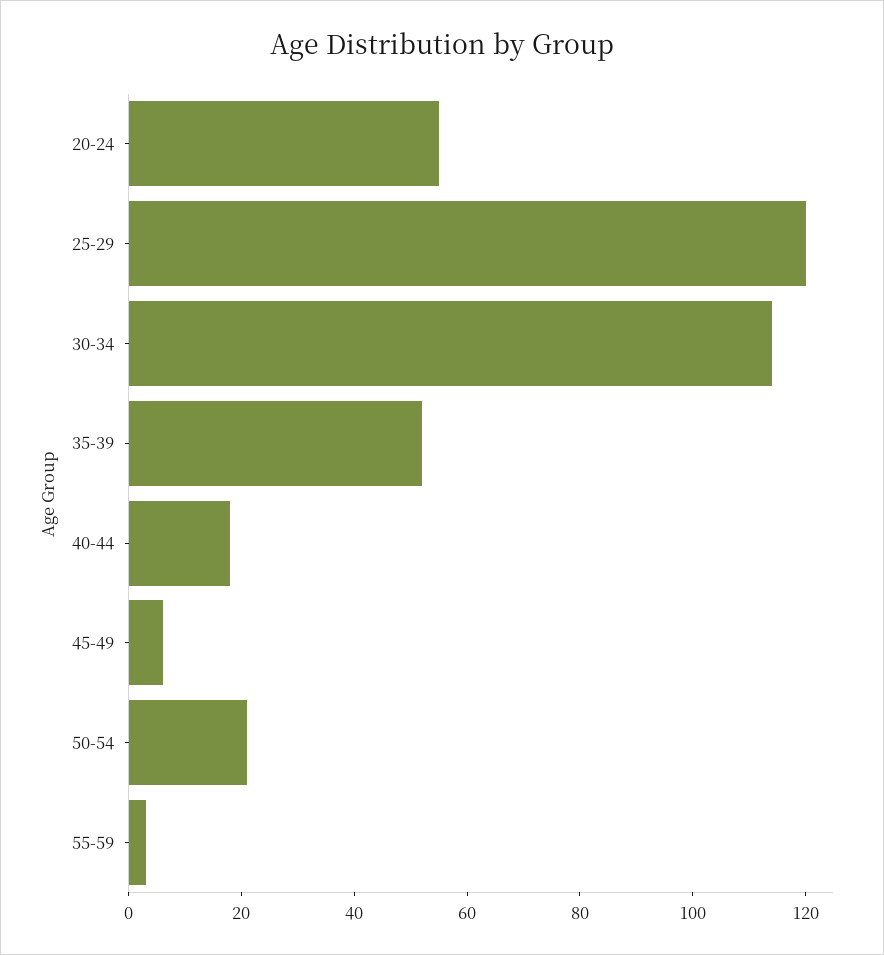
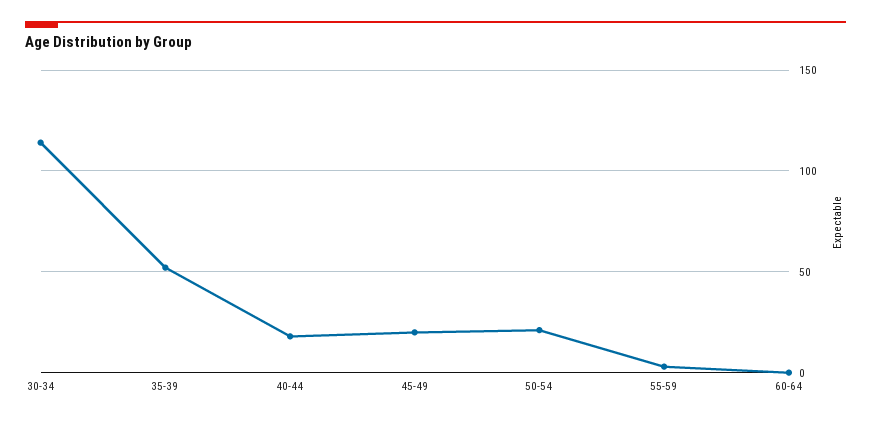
20-24: 55 -> none
25-29: 120 -> none
45-49: 5 -> 20
60-64: none -> 0

